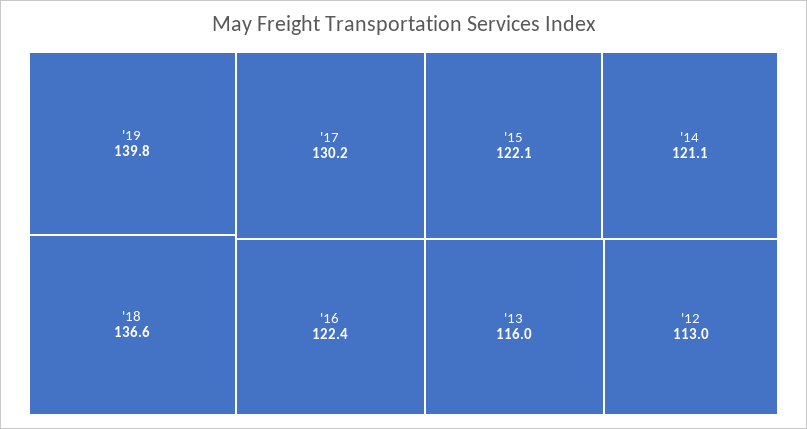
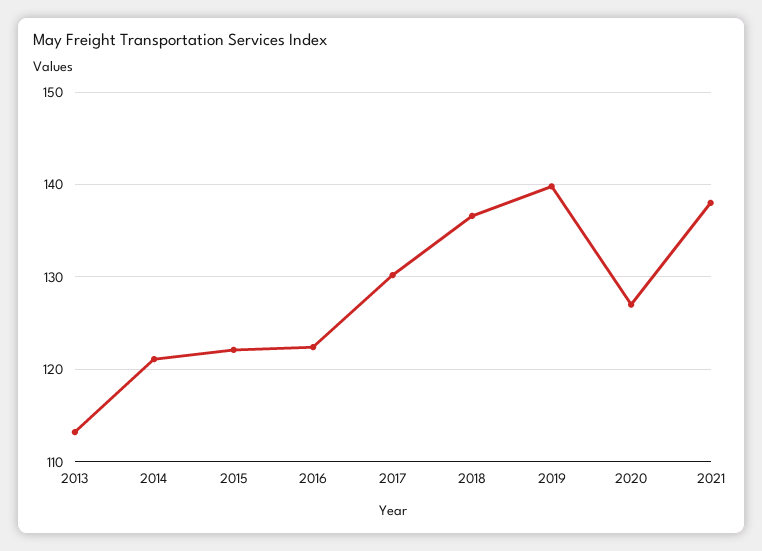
'13: 116 -> 113
'12: 113 -> none
2020: none -> 127
2021: none -> 138

